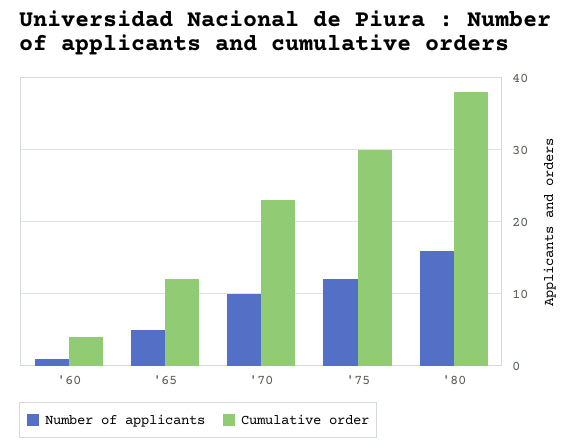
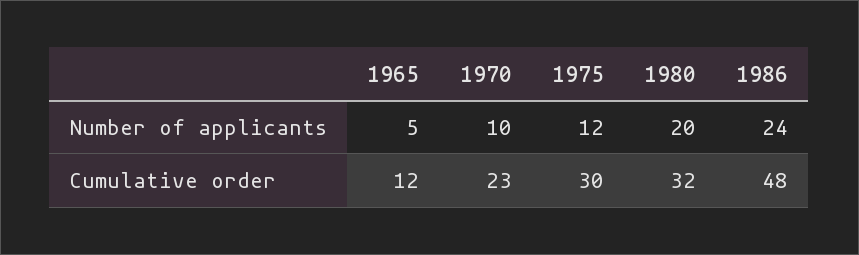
Number of applicants, '60: 1 -> none
Cumulative order, '60: 4 -> none
Number of applicants, '80: 16 -> 20
Cumulative order, '80: 38 -> 32
Number of applicants, 1986: none -> 24
Cumulative order, 1986: none -> 48

